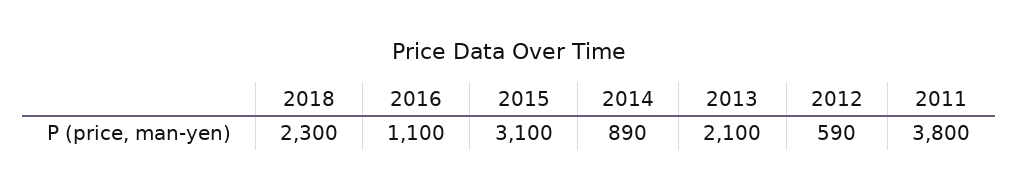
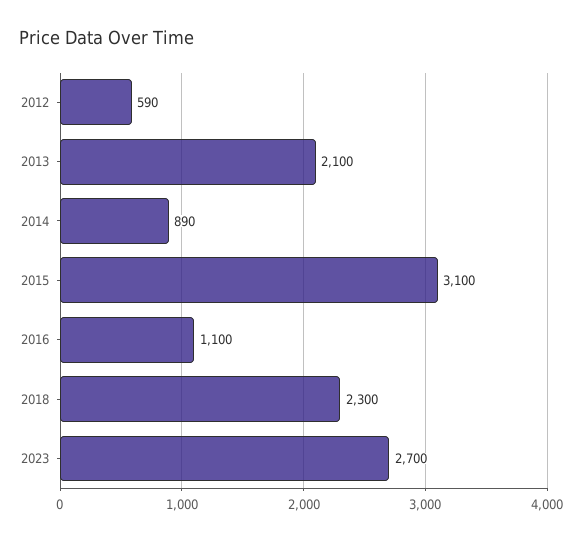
2011: 3800 -> none
2023: none -> 2700

